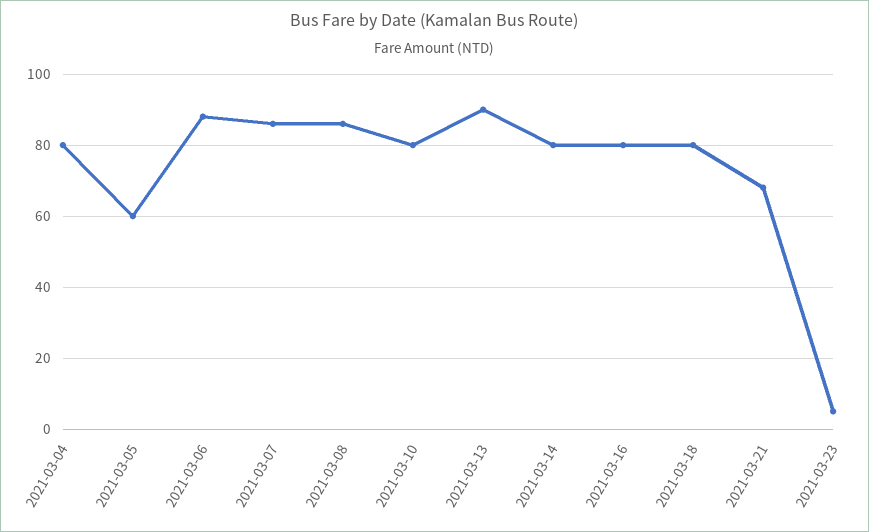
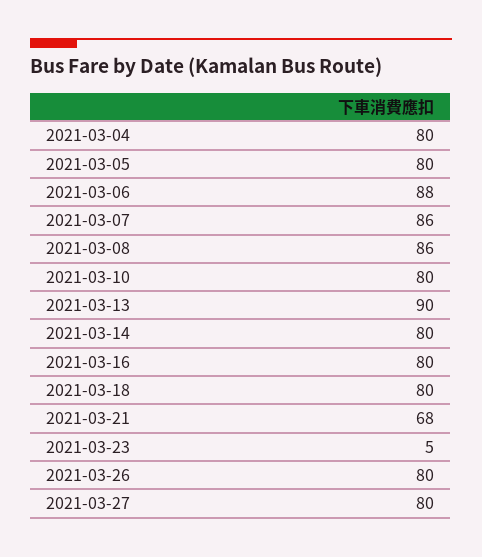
2021-03-05: 60 -> 80
2021-03-26: none -> 80
2021-03-27: none -> 80

